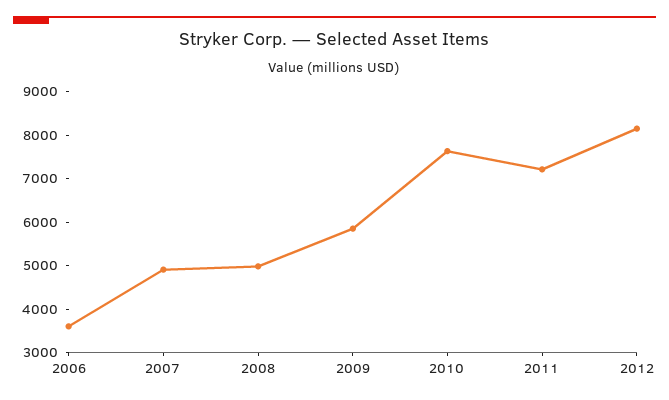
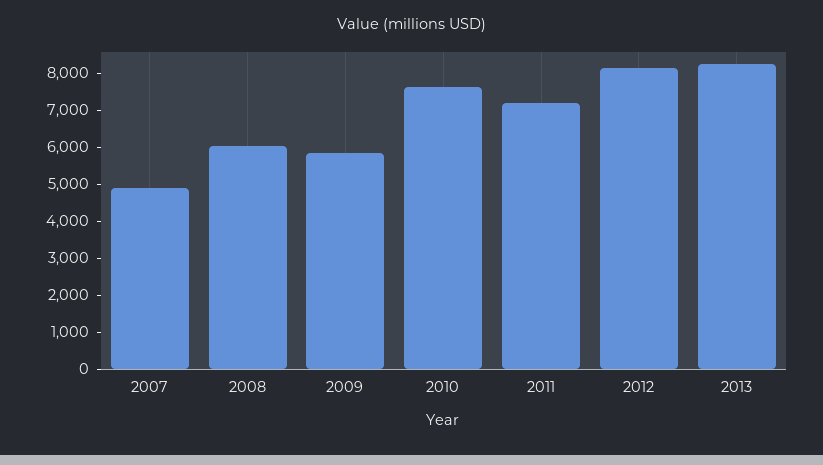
2006: 3600 -> none
2008: 5000 -> 6000
2013: none -> 8250

